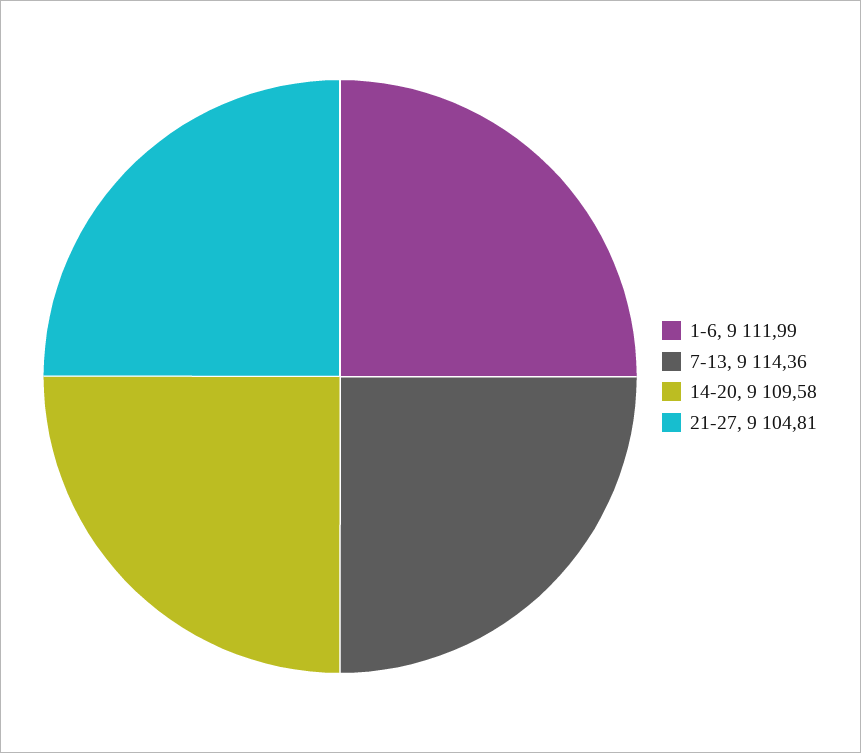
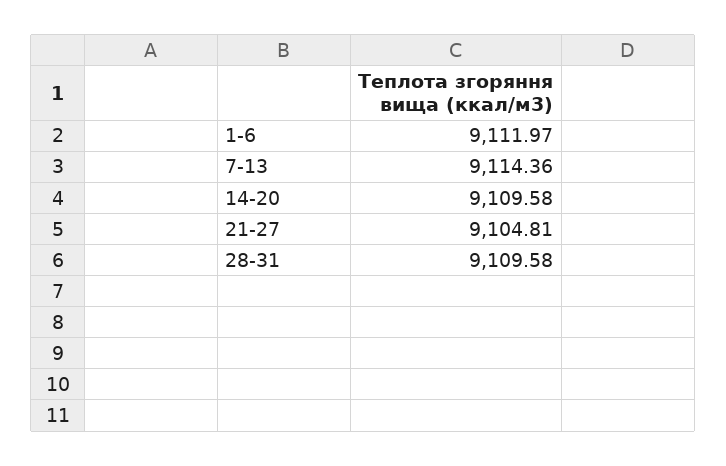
1-6: 9111.99 -> 9111.97
28-31: none -> 9109.58

